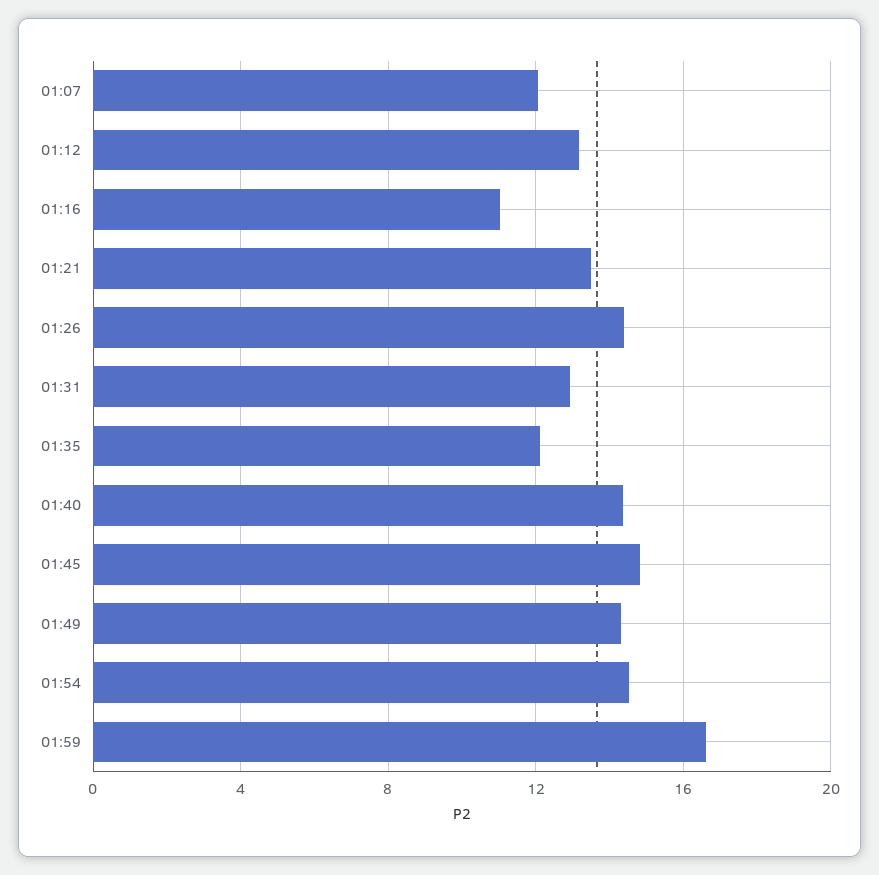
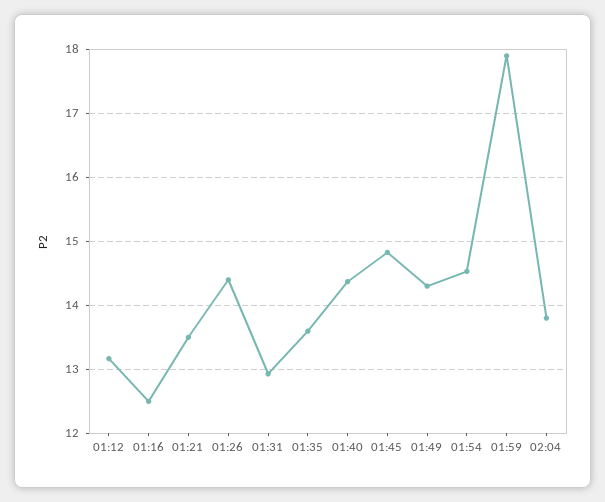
01:07: 12 -> none
01:16: 11 -> 12.5
01:35: 12 -> 13.6
01:59: 16.5 -> 17.9
02:04: none -> 13.8

